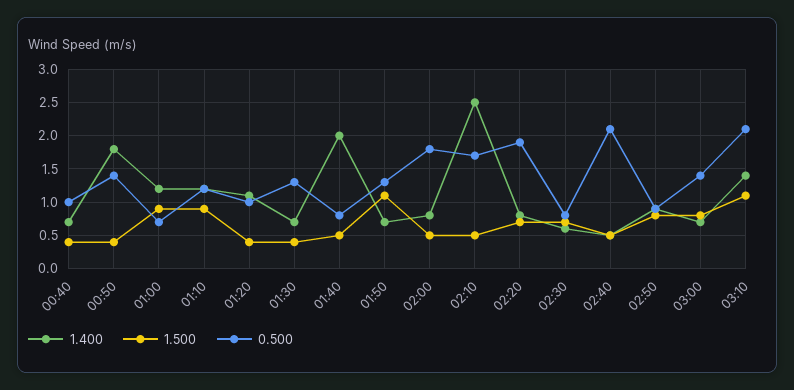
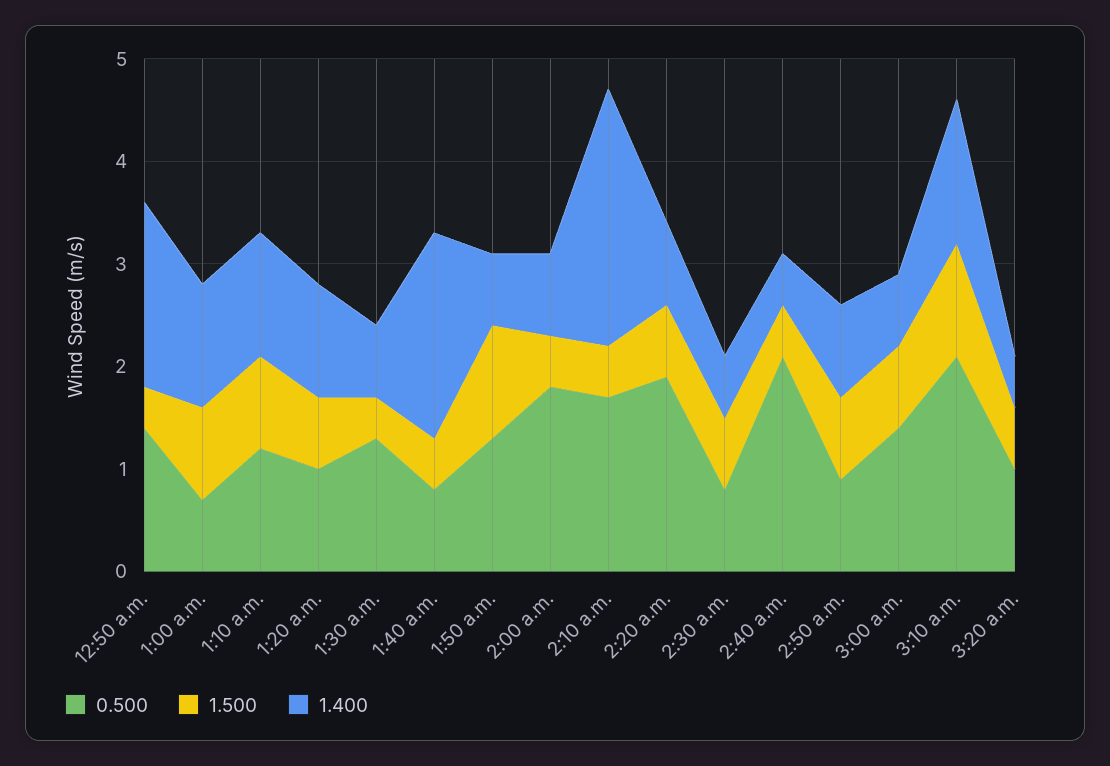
1.400, 00:40: 0.7 -> none
1.500, 00:40: 0.4 -> none
0.500, 00:40: 1 -> none
1.500, 01:20: 0.4 -> 0.7
0.500, 3:20 a.m.: none -> 1
1.500, 3:20 a.m.: none -> 0.6
1.400, 3:20 a.m.: none -> 0.5

